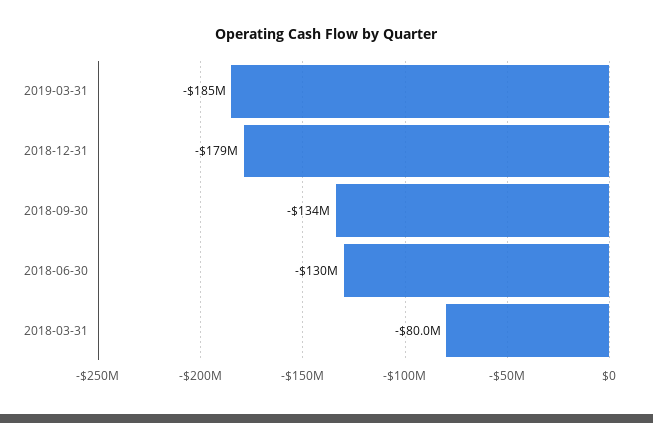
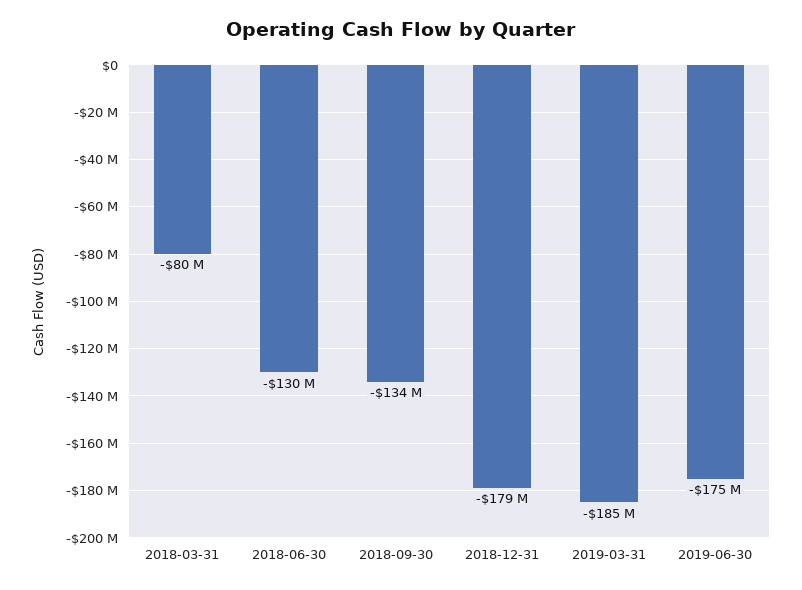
2019-06-30: none -> -175000000

